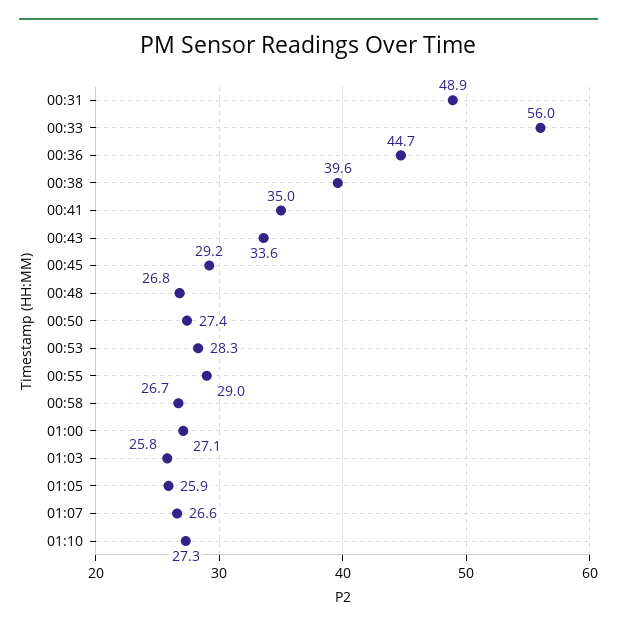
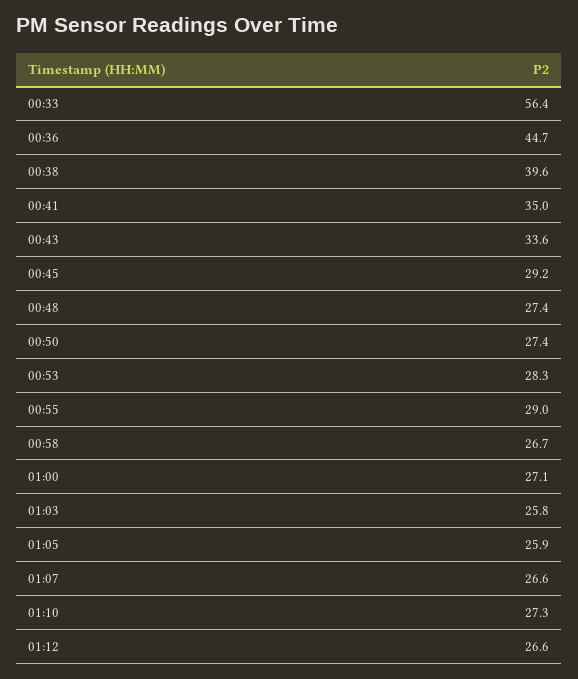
00:31: 48.9 -> none
00:33: 56 -> 56.4
00:48: 26.8 -> 27.4
01:12: none -> 26.6

